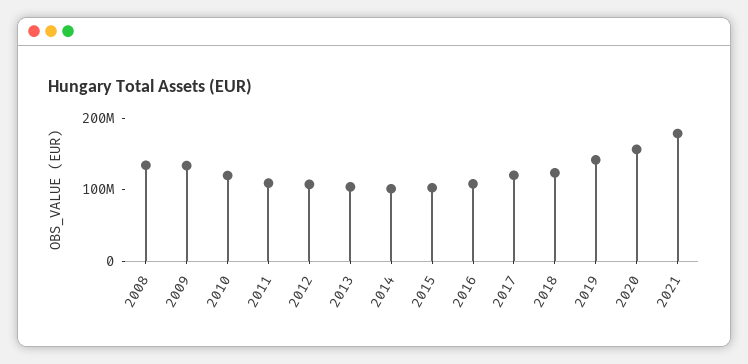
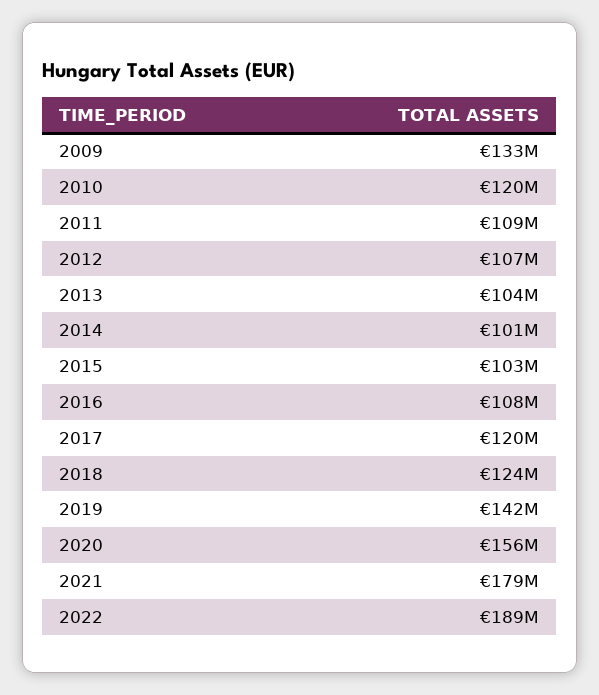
2008: 140000000 -> none
2022: none -> 189000000

